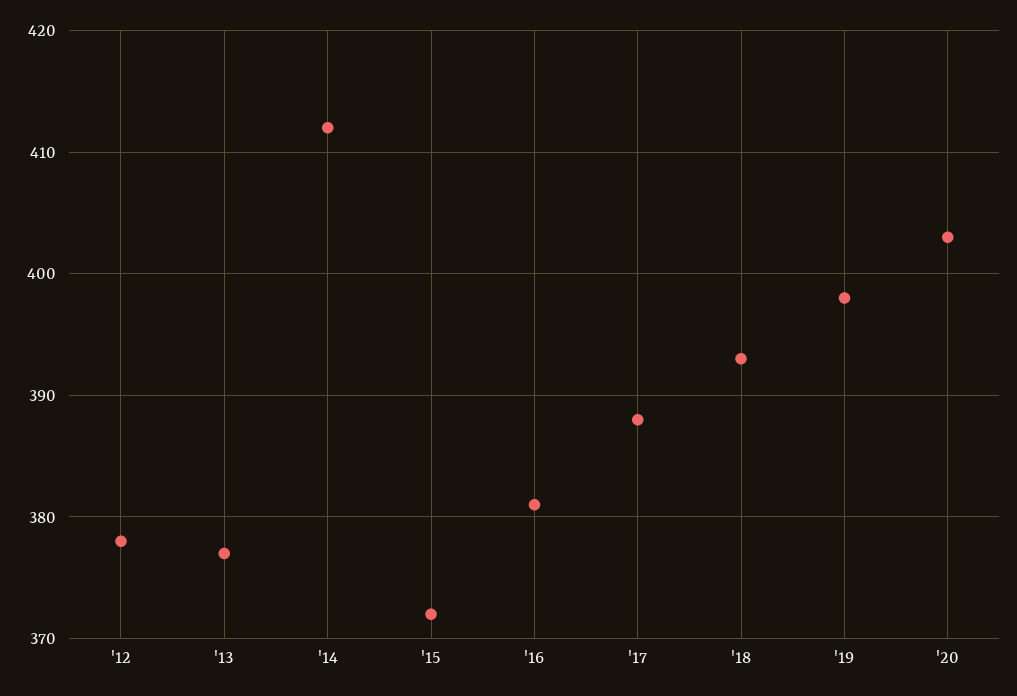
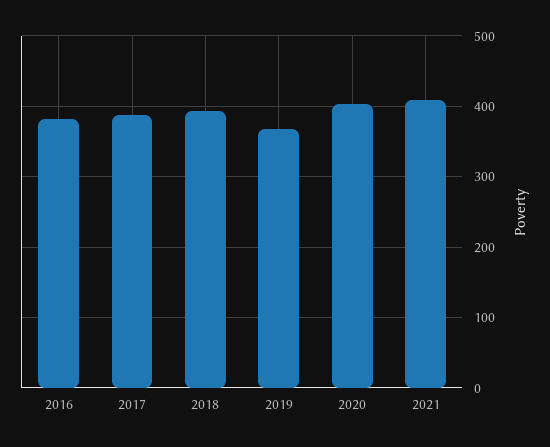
'12: 378 -> none
'13: 377 -> none
'14: 412 -> none
'15: 372 -> none
'19: 398 -> 370
2021: none -> 410

